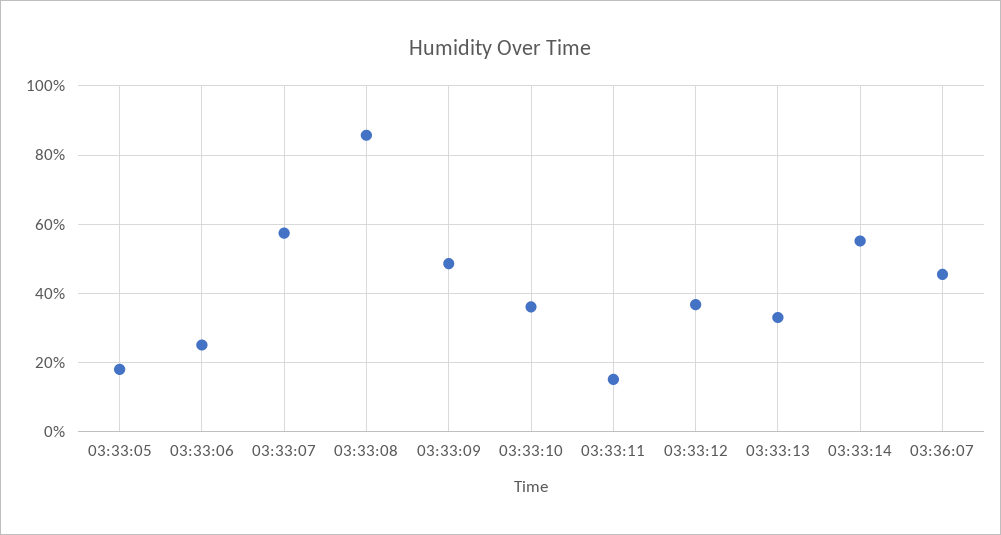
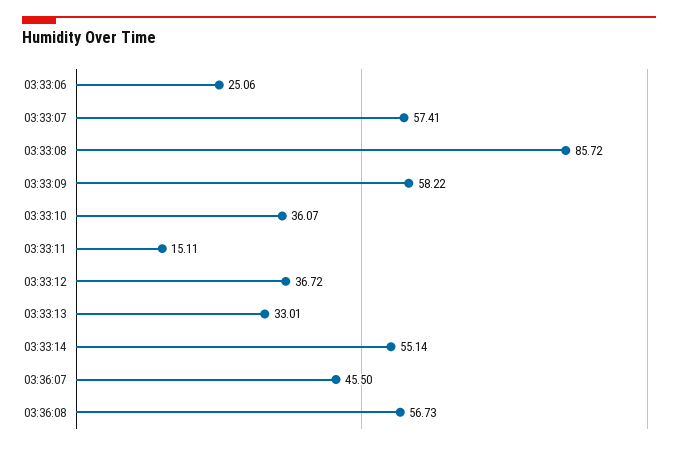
03:33:05: 18 -> none
03:33:09: 48 -> 58.22
03:36:08: none -> 56.73

